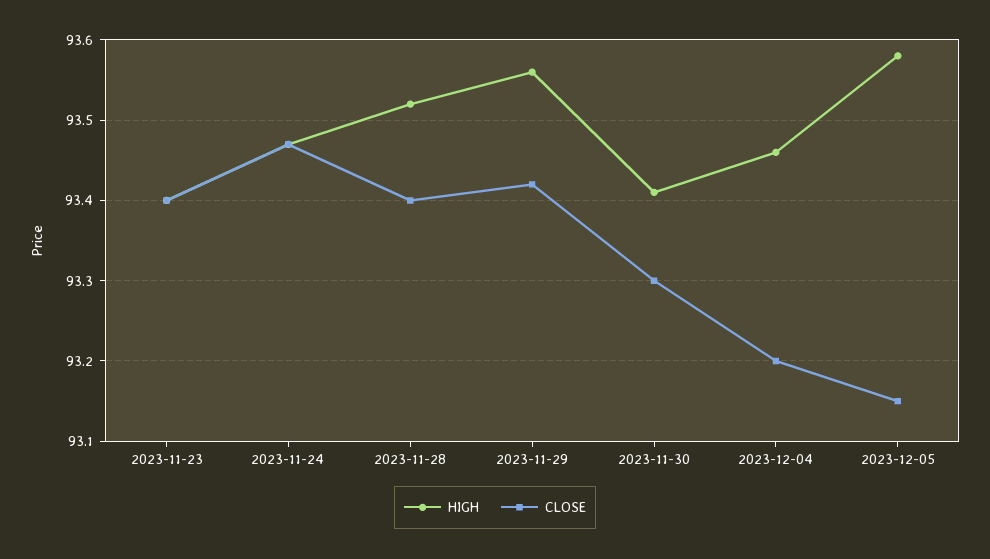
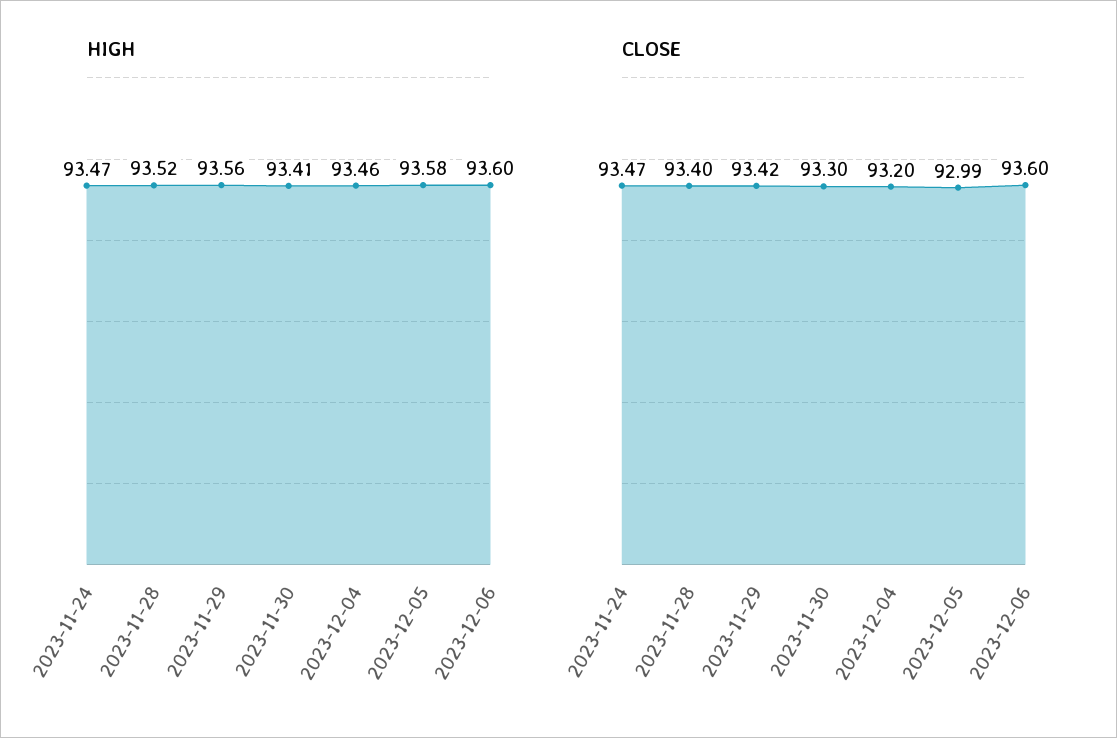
HIGH, 2023-11-23: 93.4 -> none
CLOSE, 2023-11-23: 93.4 -> none
CLOSE, 2023-12-05: 93.15 -> 92.99
HIGH, 2023-12-06: none -> 93.6
CLOSE, 2023-12-06: none -> 93.6

